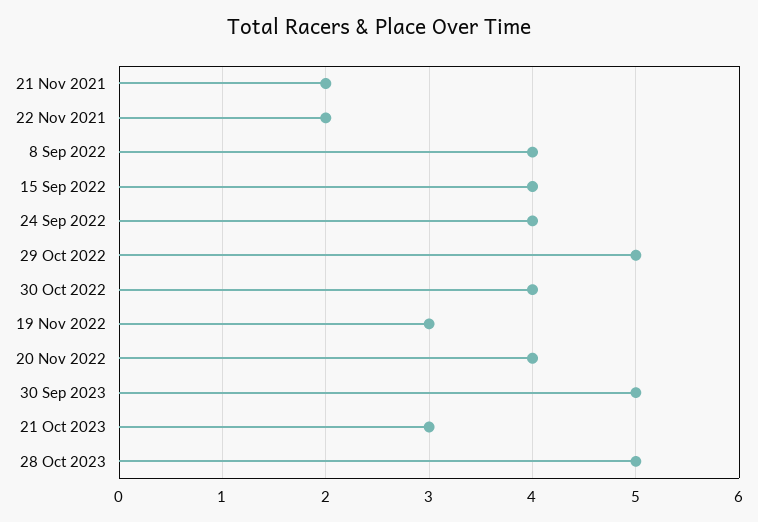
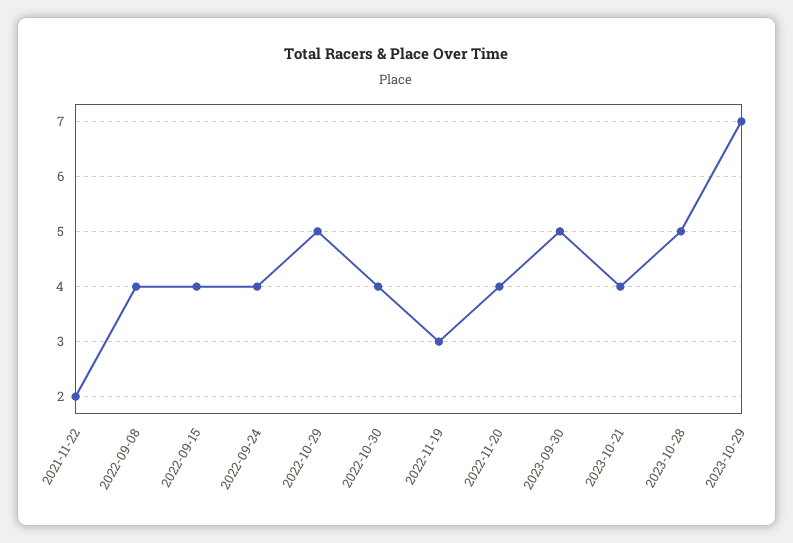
21 Nov 2021: 2 -> none
21 Oct 2023: 3 -> 4
2023-10-29: none -> 7

